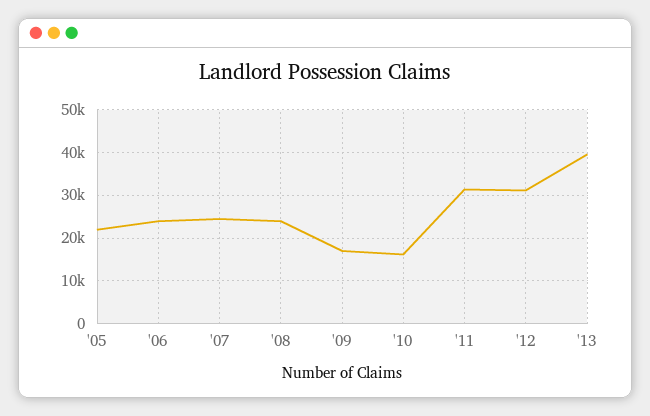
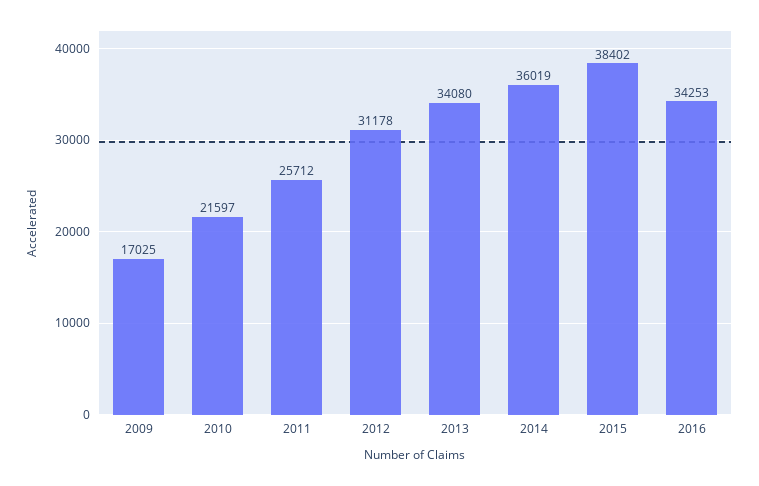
'05: 22000 -> none
'06: 24000 -> none
'07: 24000 -> none
'08: 24000 -> none
'10: 16000 -> 21597
'11: 32000 -> 25712
'13: 40000 -> 34080
2014: none -> 36019
2015: none -> 38402
2016: none -> 34253

